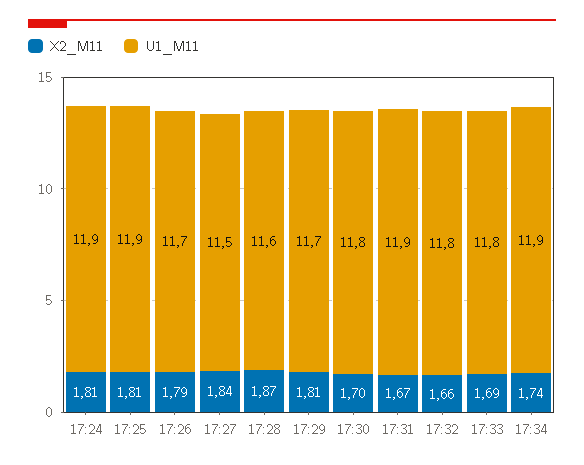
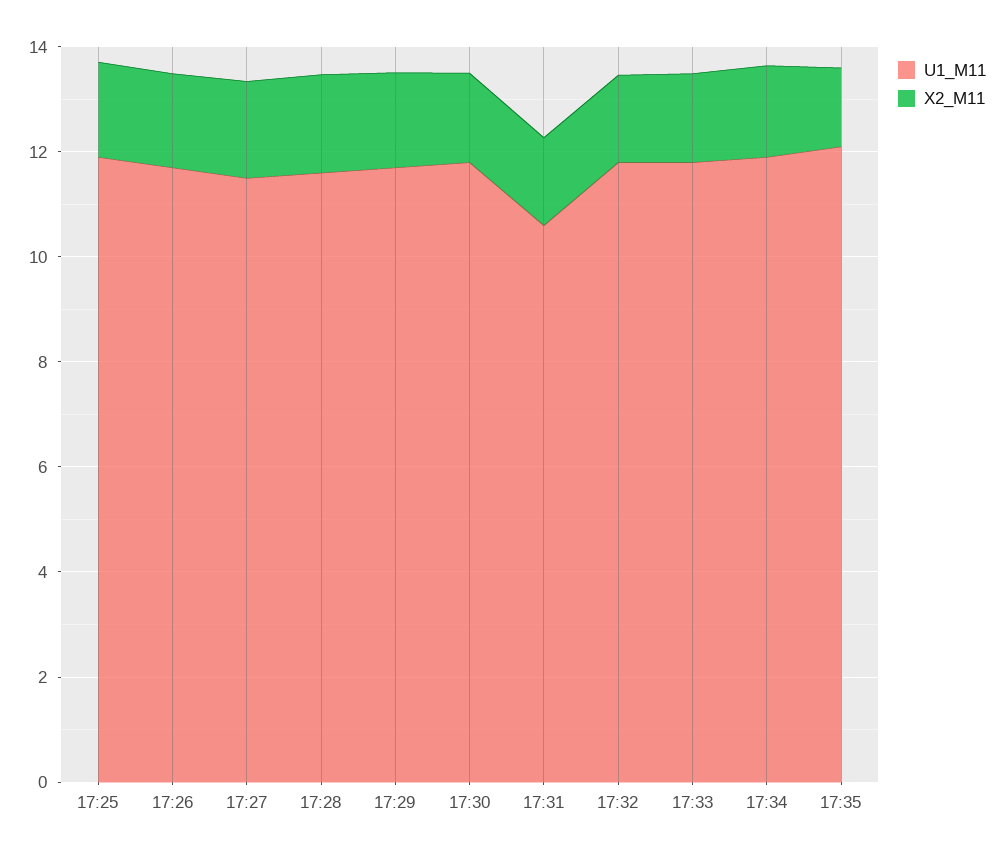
X2_M11, 17:24: 1.81 -> none
U1_M11, 17:24: 11.9 -> none
U1_M11, 17:31: 11.9 -> 10.5
U1_M11, 17:35: none -> 12
X2_M11, 17:35: none -> 1.5

